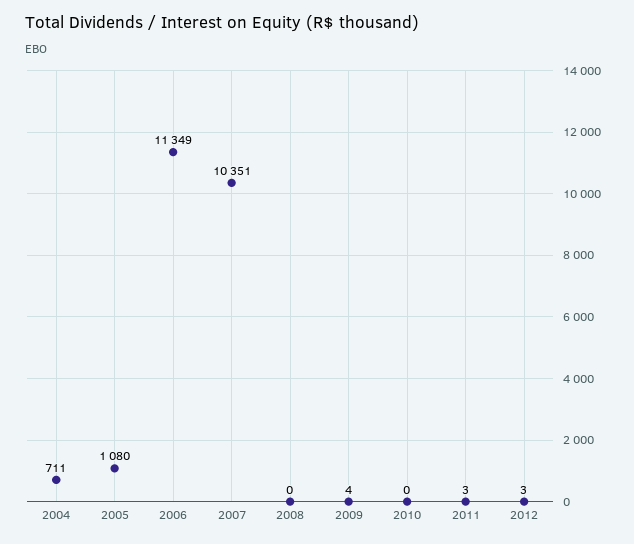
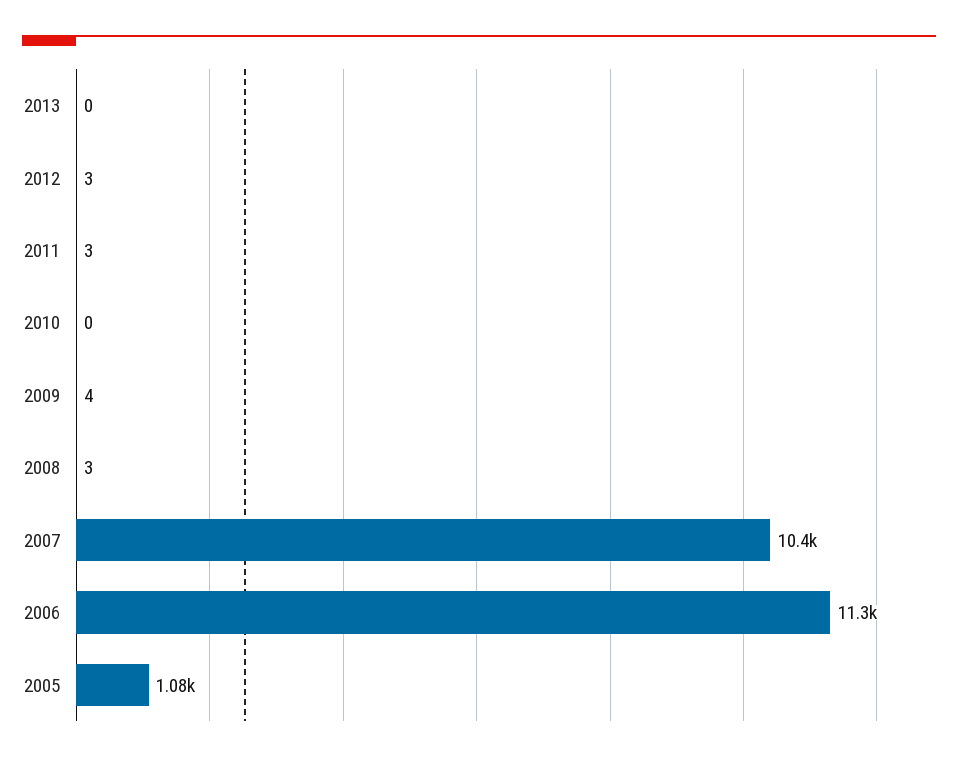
2004: 711 -> none
2008: 0 -> 3
2013: none -> 0

